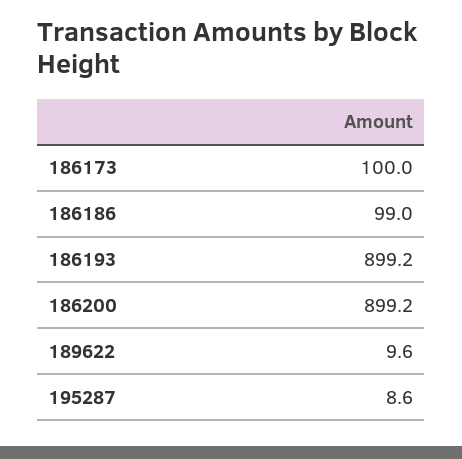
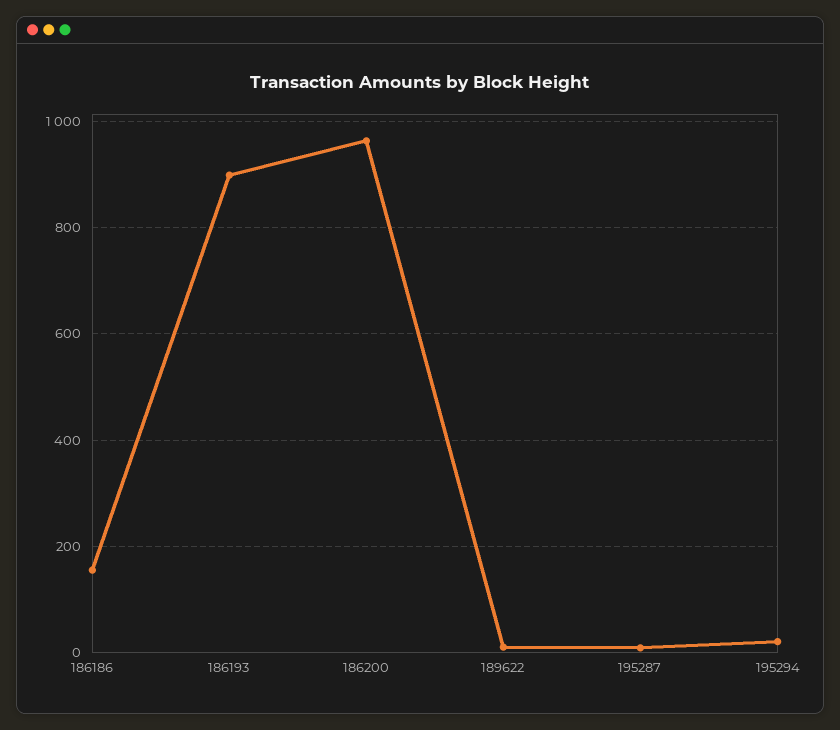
186173: 100 -> none
186186: 99 -> 160
186200: 899.2 -> 960
195294: none -> 20

